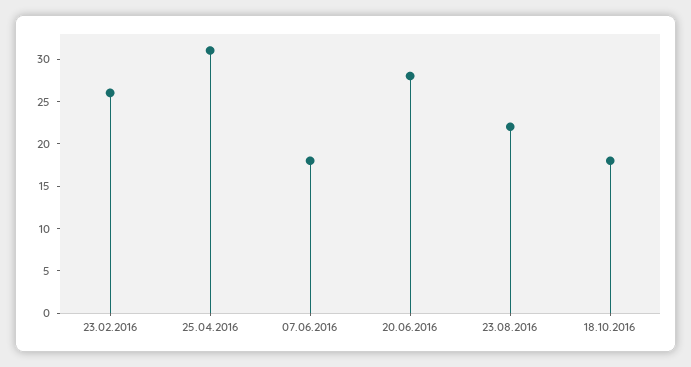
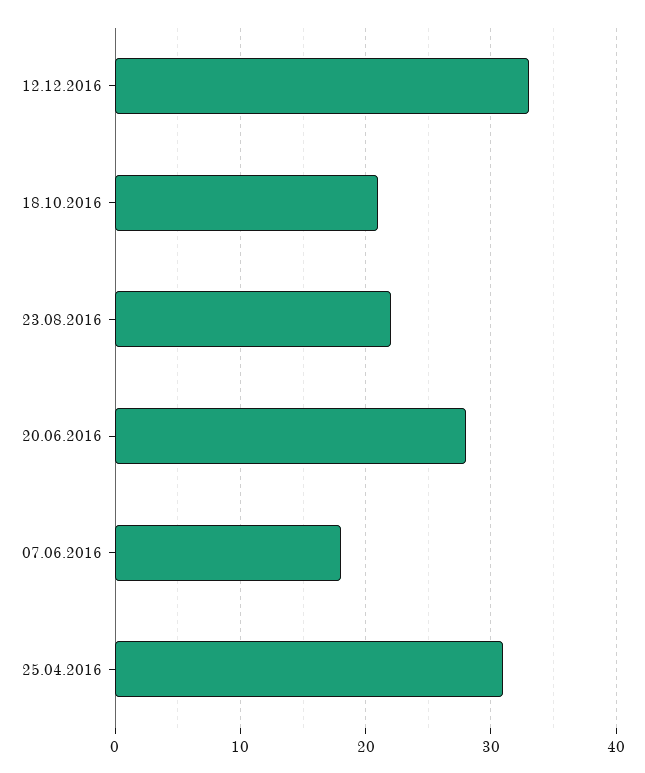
23.02.2016: 26 -> none
18.10.2016: 18 -> 21
12.12.2016: none -> 33

